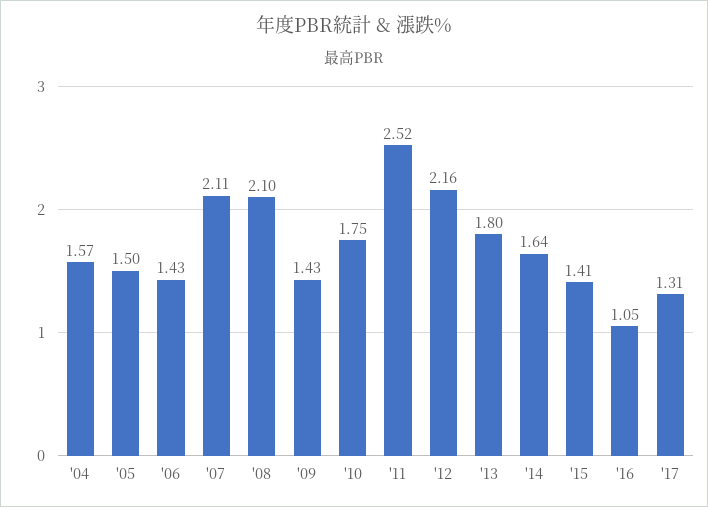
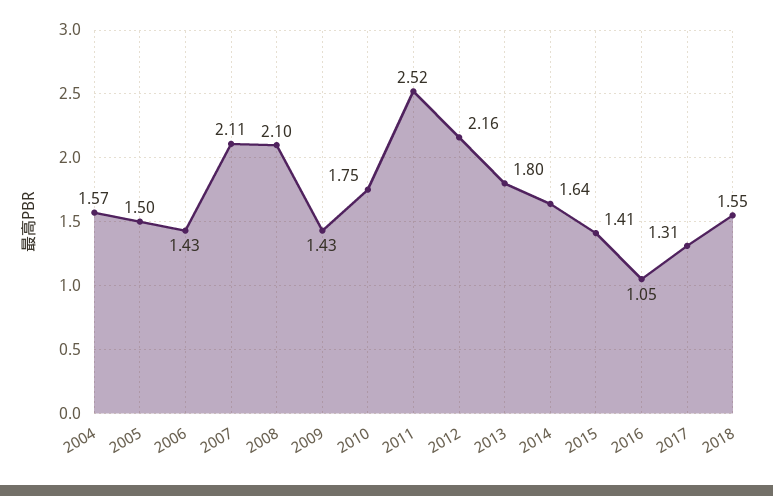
2018: none -> 1.55

